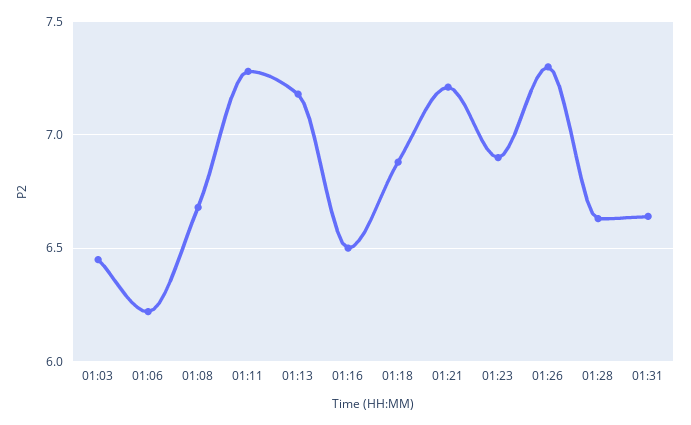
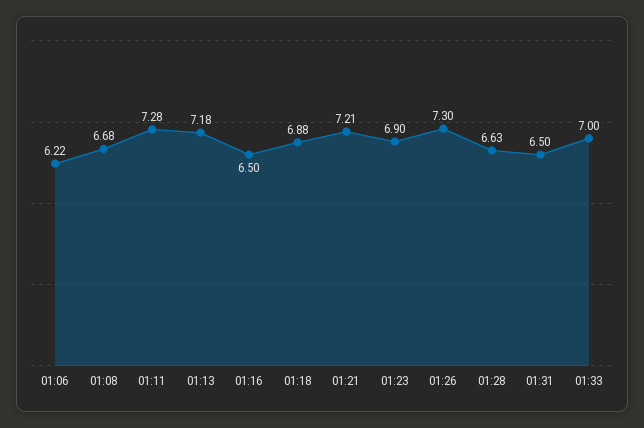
01:03: 6.45 -> none
01:31: 6.65 -> 6.5
01:33: none -> 7

